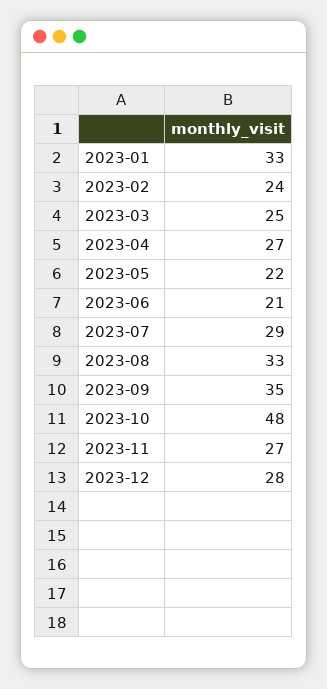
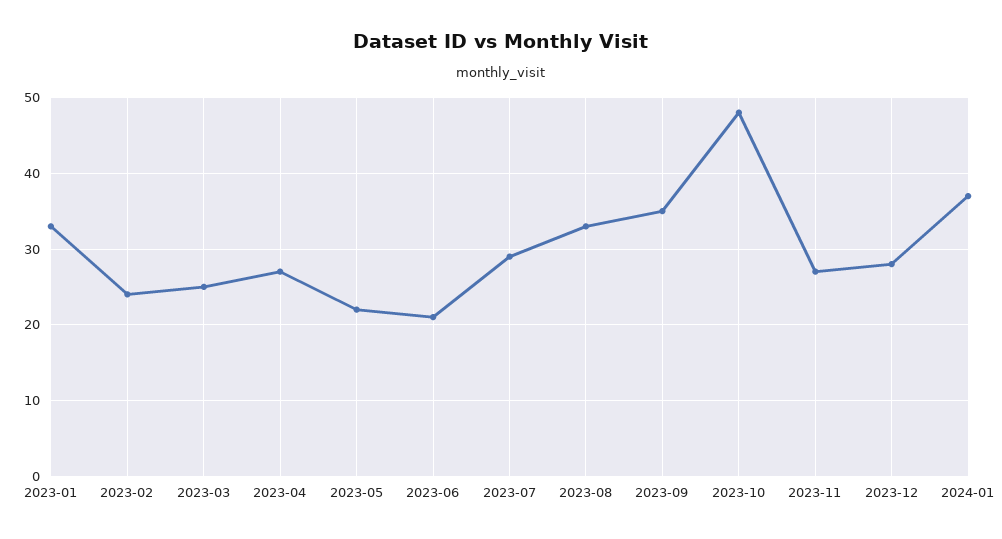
2024-01: none -> 37

